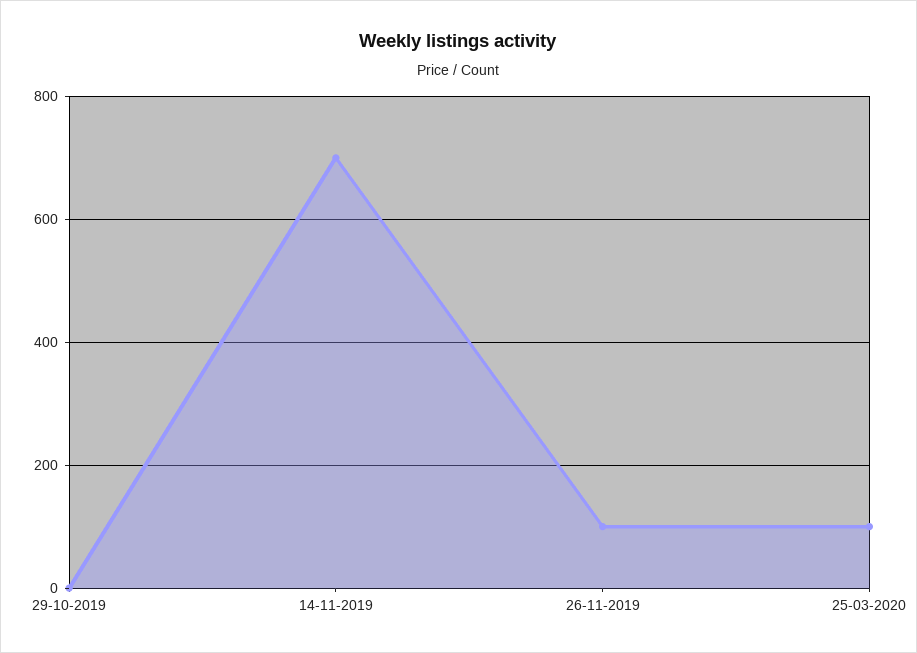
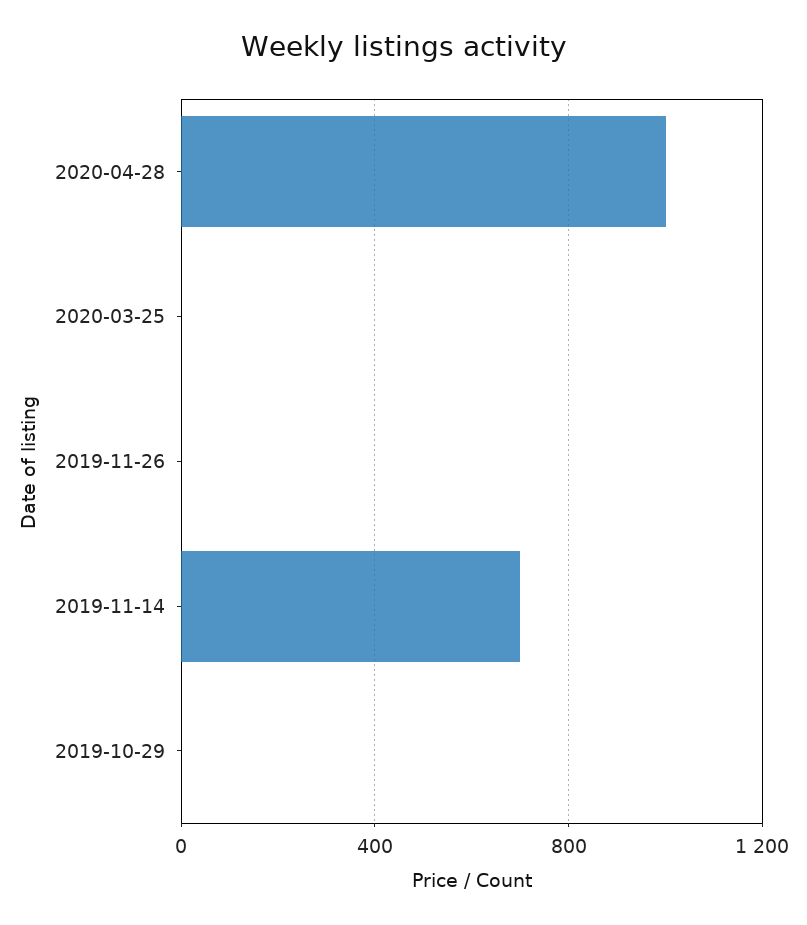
26-11-2019: 100 -> 0
25-03-2020: 100 -> 0
2020-04-28: none -> 1000

